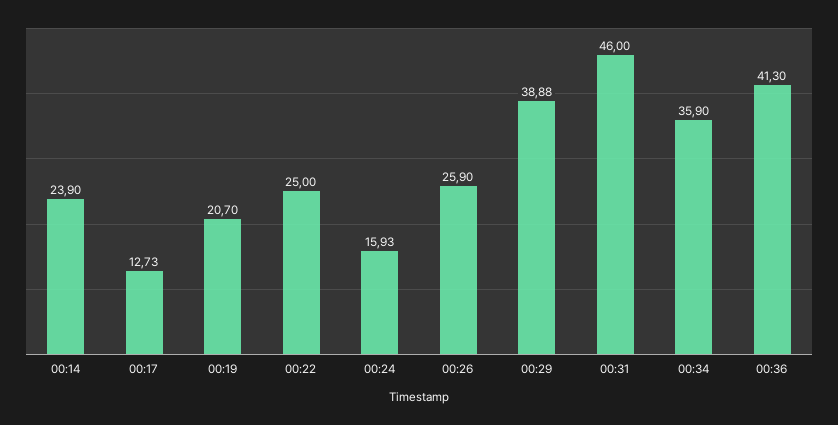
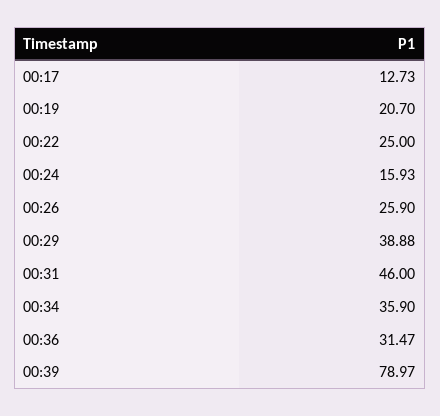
00:14: 23.9 -> none
00:36: 41.3 -> 31.47
00:39: none -> 78.97

